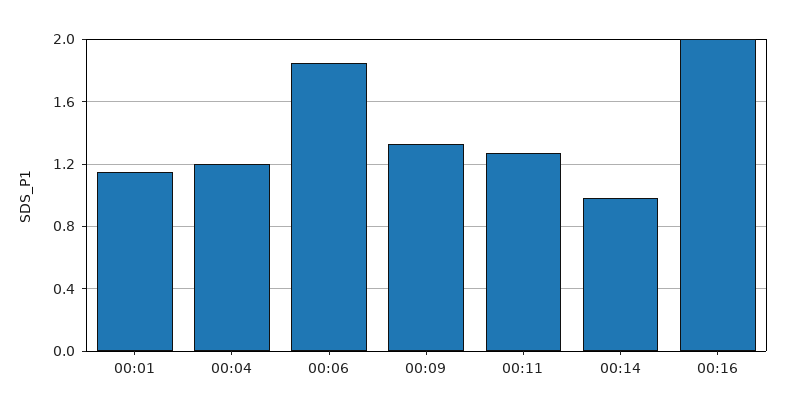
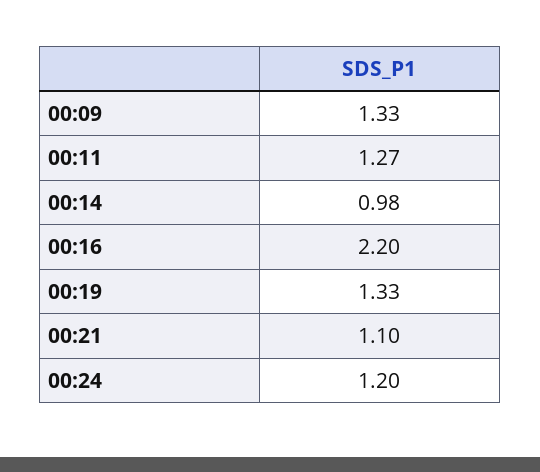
00:01: 1.15 -> none
00:04: 1.2 -> none
00:06: 1.85 -> none
00:16: 2 -> 2.2
00:19: none -> 1.33
00:21: none -> 1.1
00:24: none -> 1.2

